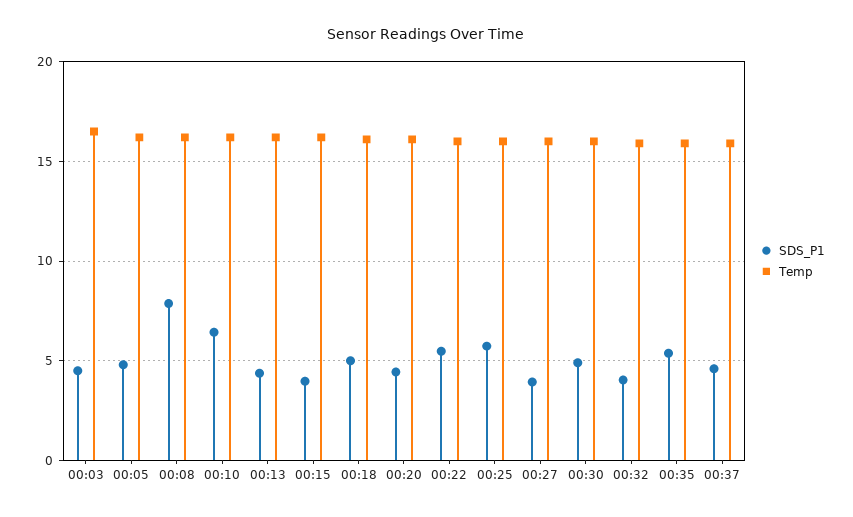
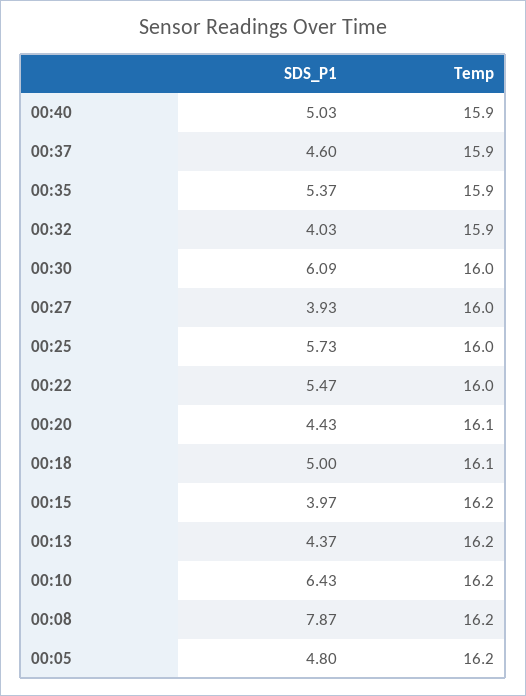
SDS_P1, 00:03: 4.5 -> none
Temp, 00:03: 16.5 -> none
SDS_P1, 00:30: 5 -> 6.09
SDS_P1, 00:40: none -> 5.03
Temp, 00:40: none -> 15.9

